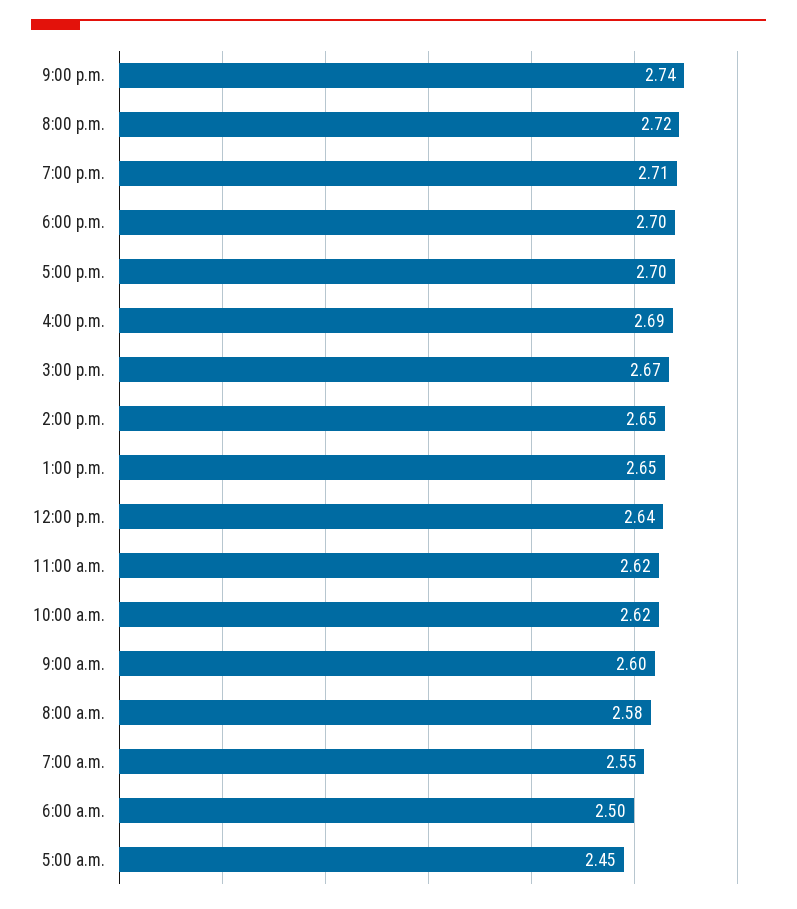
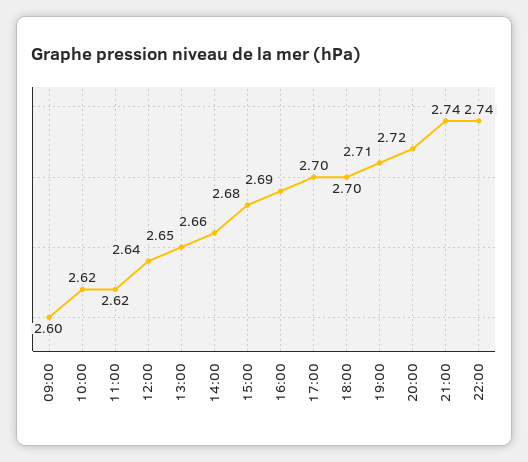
3:00 p.m.: 2.67 -> 2.68
2:00 p.m.: 2.65 -> 2.66
8:00 a.m.: 2.58 -> none
7:00 a.m.: 2.55 -> none
6:00 a.m.: 2.5 -> none
5:00 a.m.: 2.45 -> none
22:00: none -> 2.74

